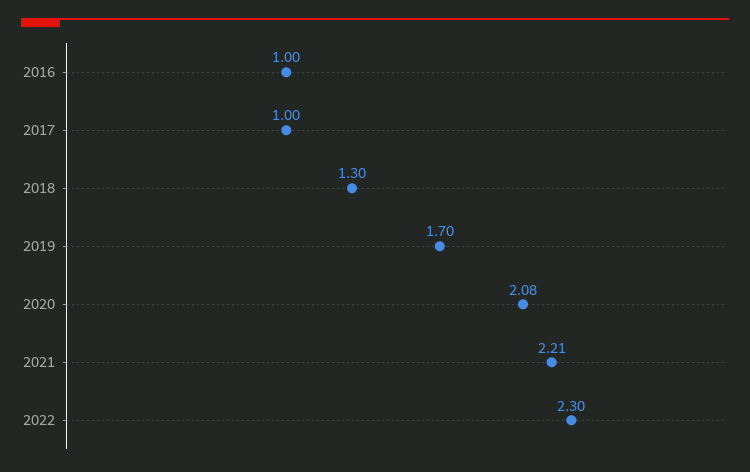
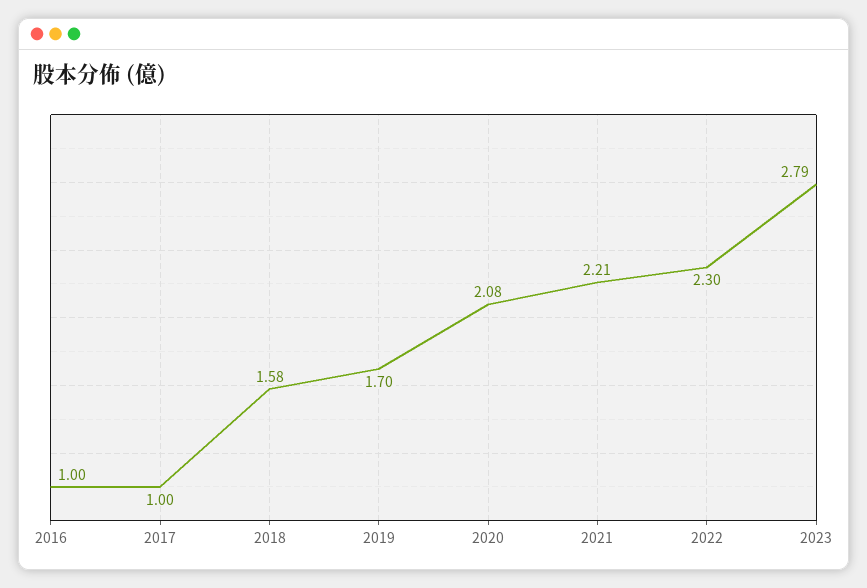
2018: 1.3 -> 1.58
2023: none -> 2.79

